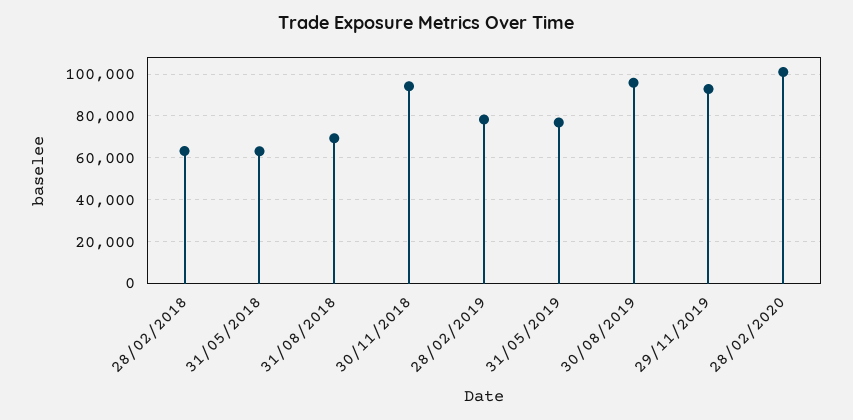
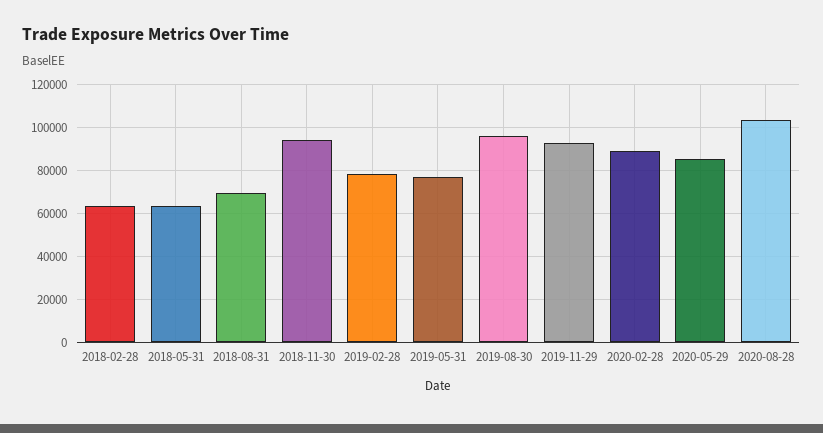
28/02/2020: 100000 -> 90000
2020-05-29: none -> 85000
2020-08-28: none -> 105000

